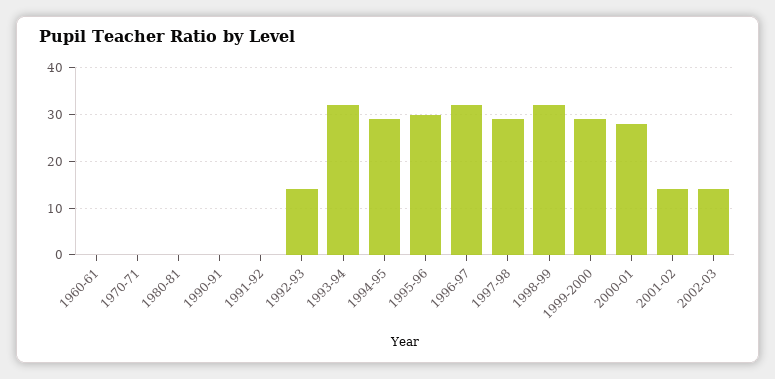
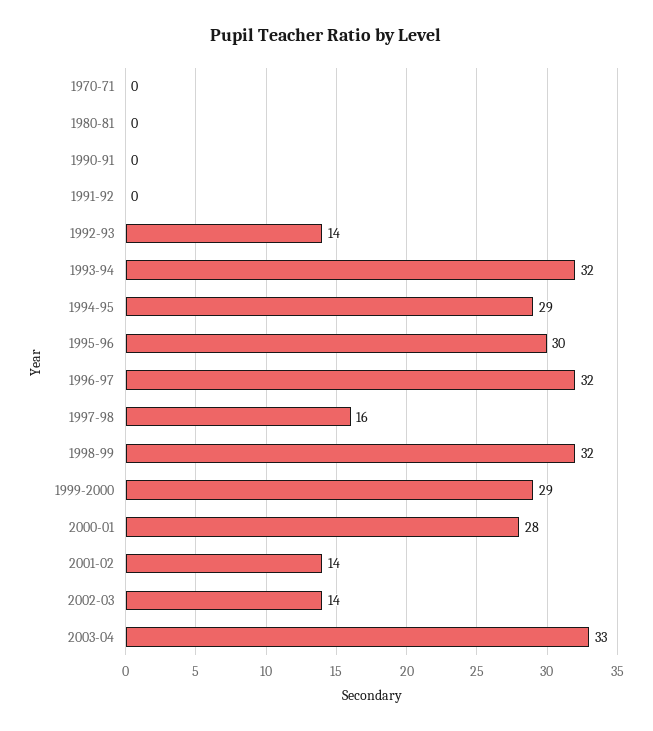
1960-61: 0 -> none
1997-98: 30 -> 16
2003-04: none -> 33

